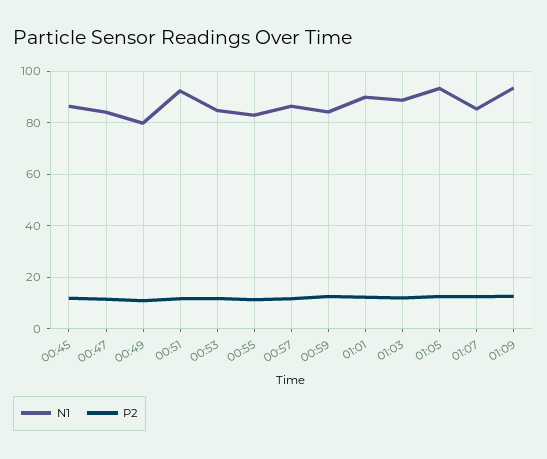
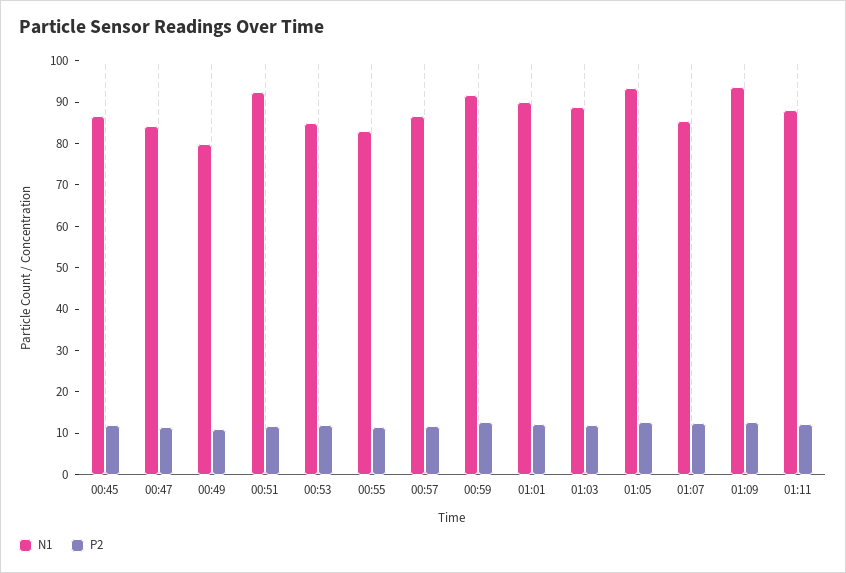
N1, 00:59: 85 -> 92
N1, 01:11: none -> 88
P2, 01:11: none -> 12

